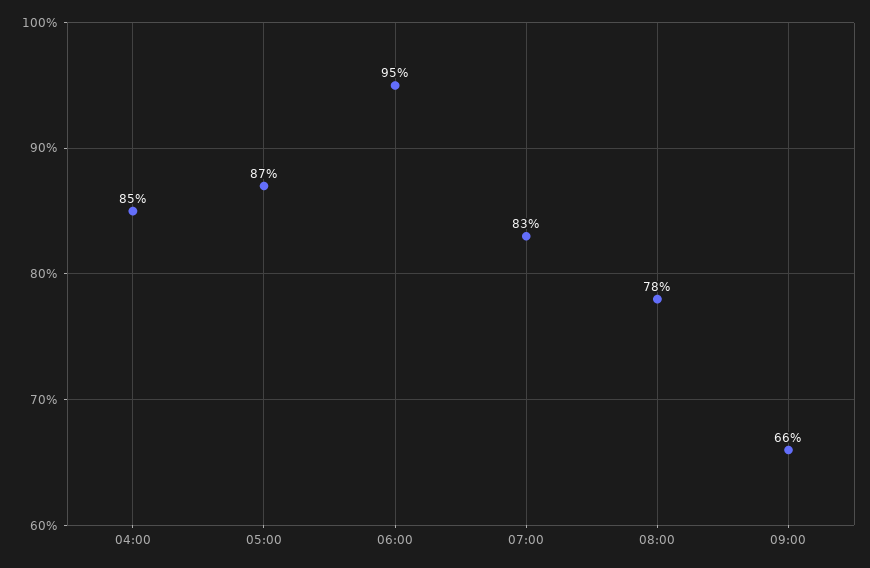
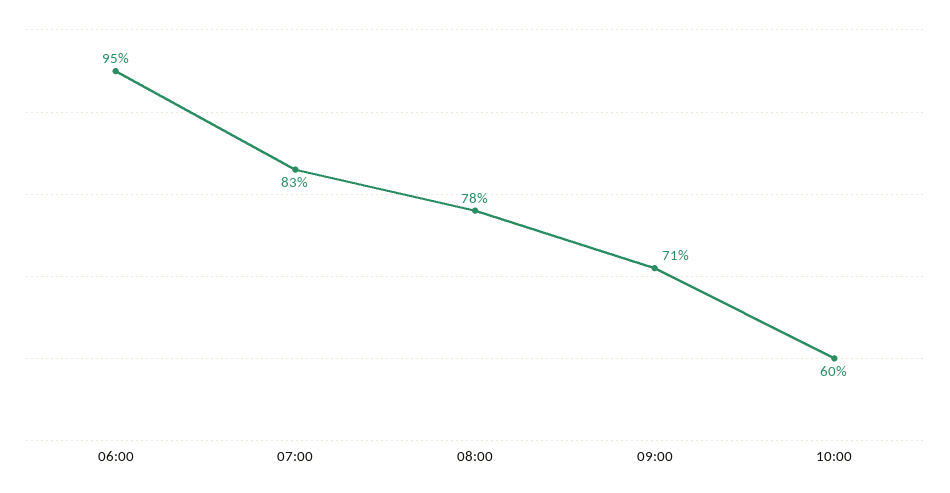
04:00: 85 -> none
05:00: 87 -> none
09:00: 66 -> 71
10:00: none -> 60

